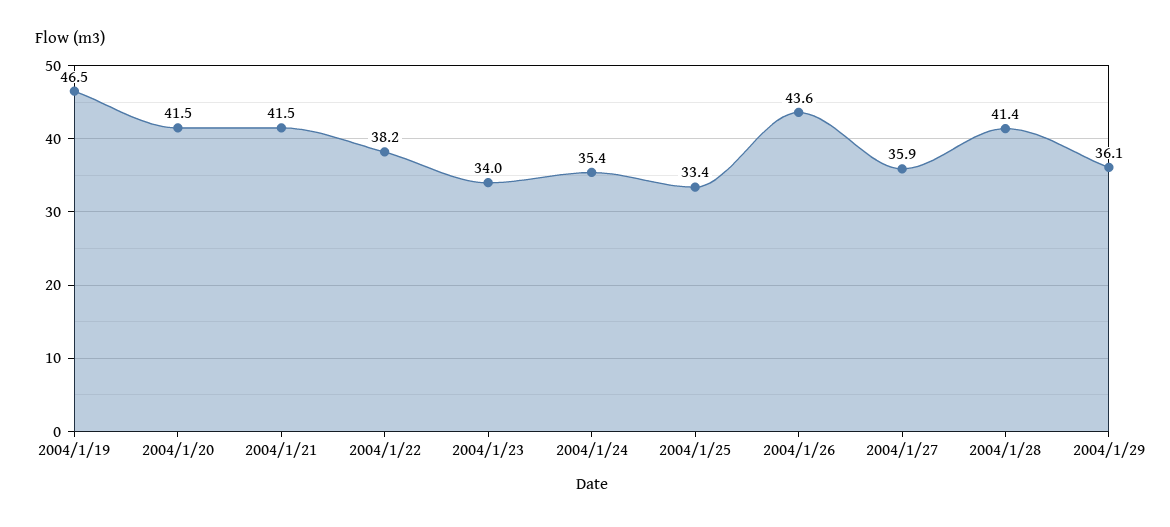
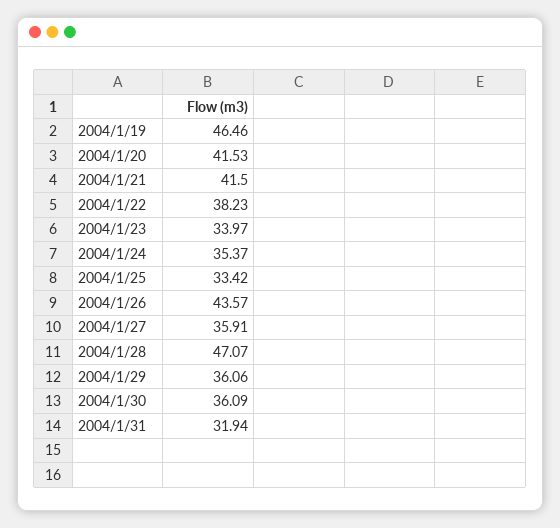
2004/1/28: 41.4 -> 47.07
2004/1/30: none -> 36.09
2004/1/31: none -> 31.94

